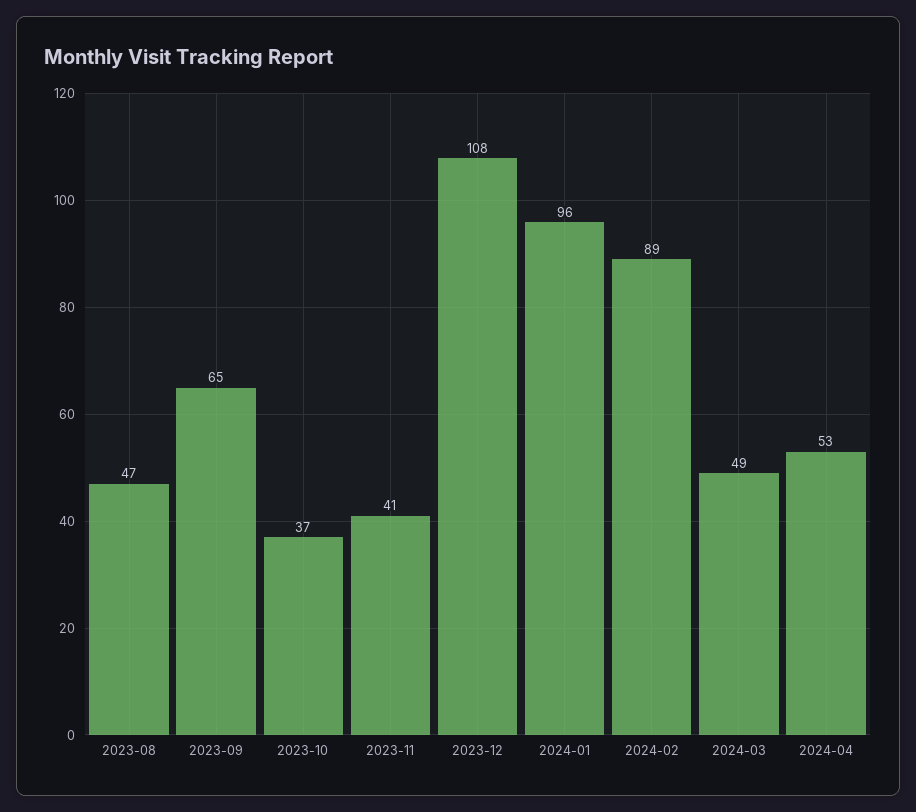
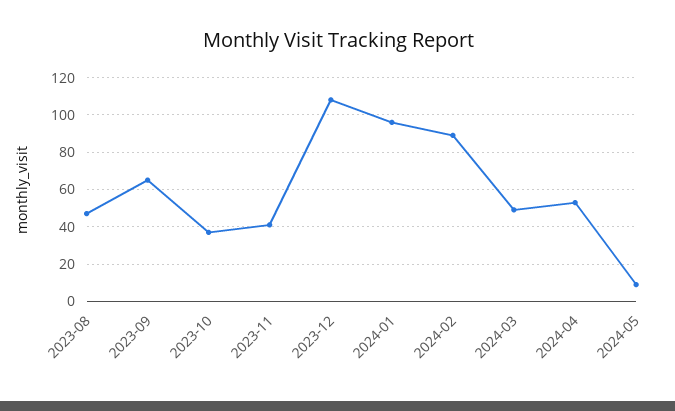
2024-05: none -> 10

